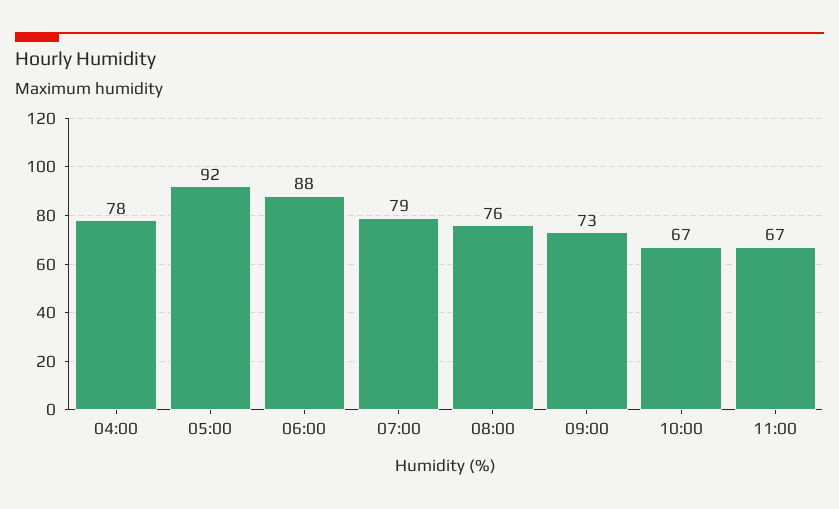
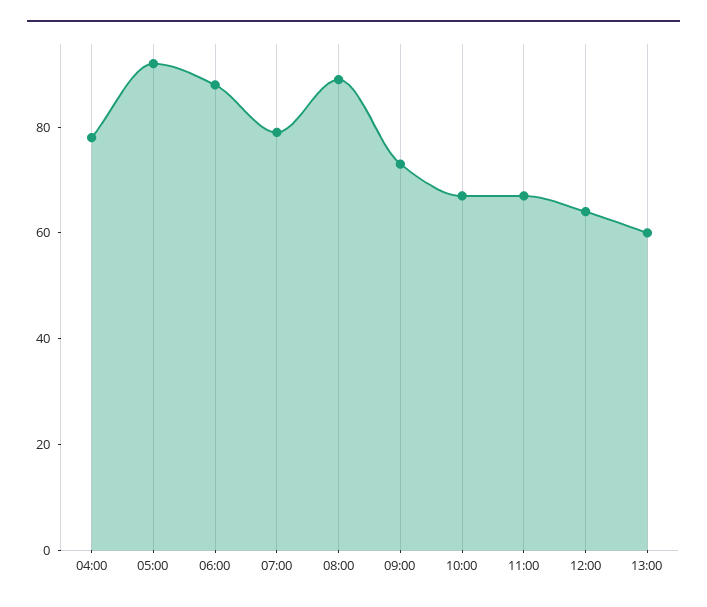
08:00: 76 -> 90
12:00: none -> 65
13:00: none -> 60

